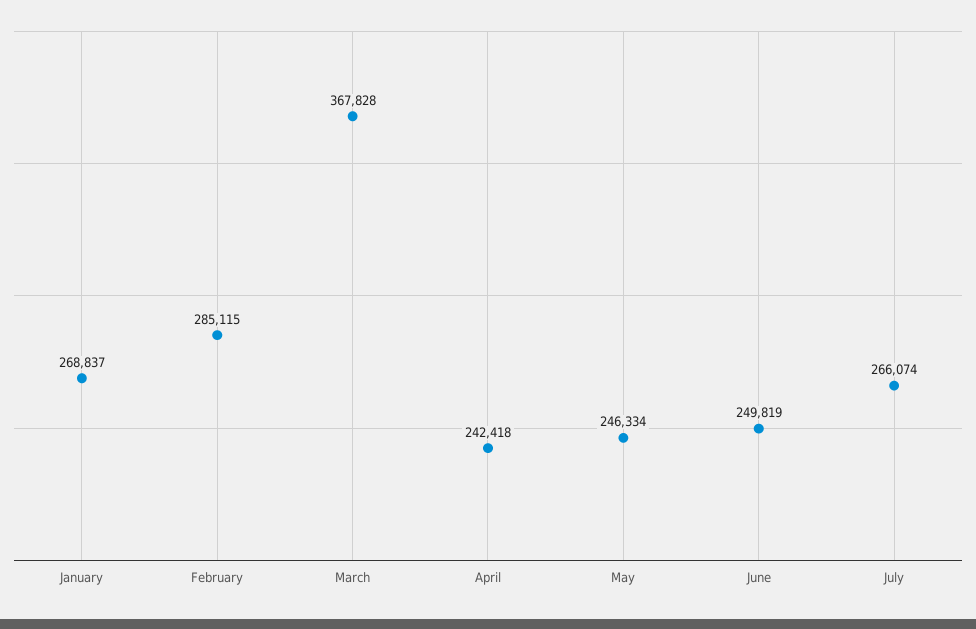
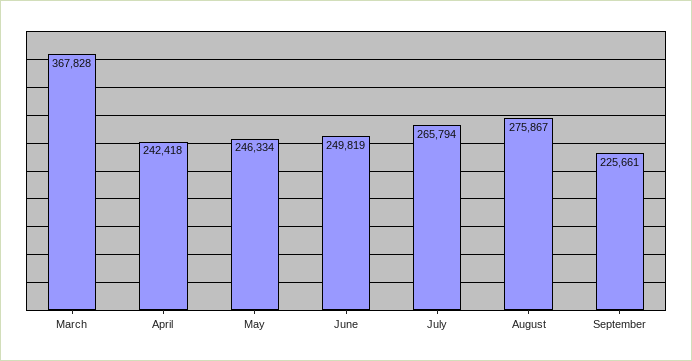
January: 268837 -> none
February: 285115 -> none
July: 266074 -> 265794
August: none -> 275867
September: none -> 225661

